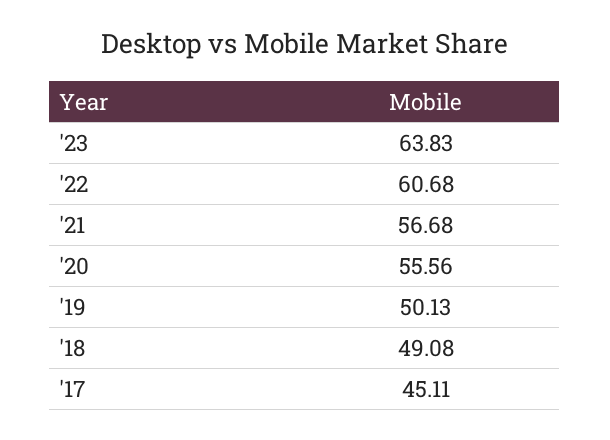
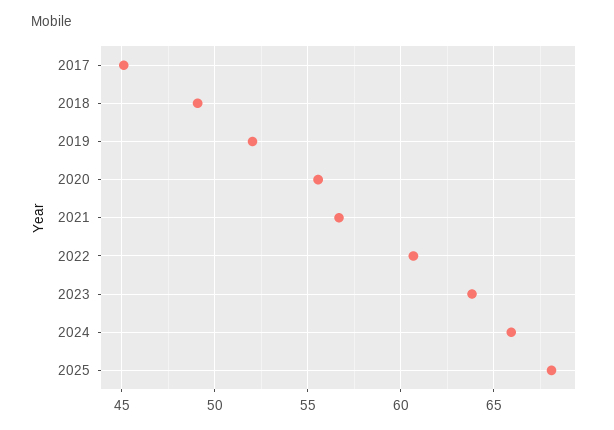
'19: 50.13 -> 52
2024: none -> 66
2025: none -> 68

